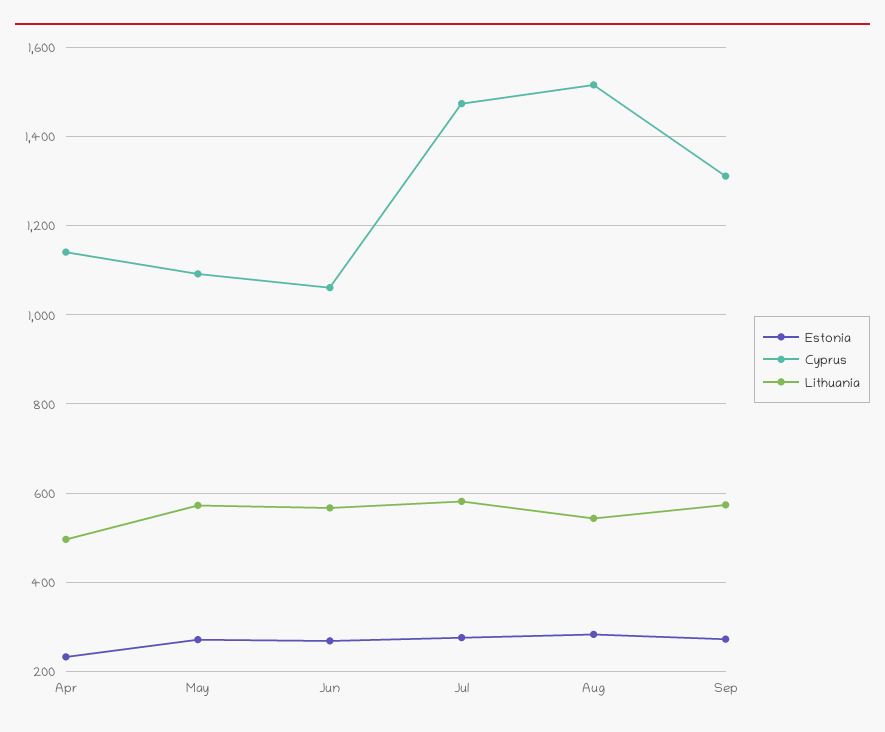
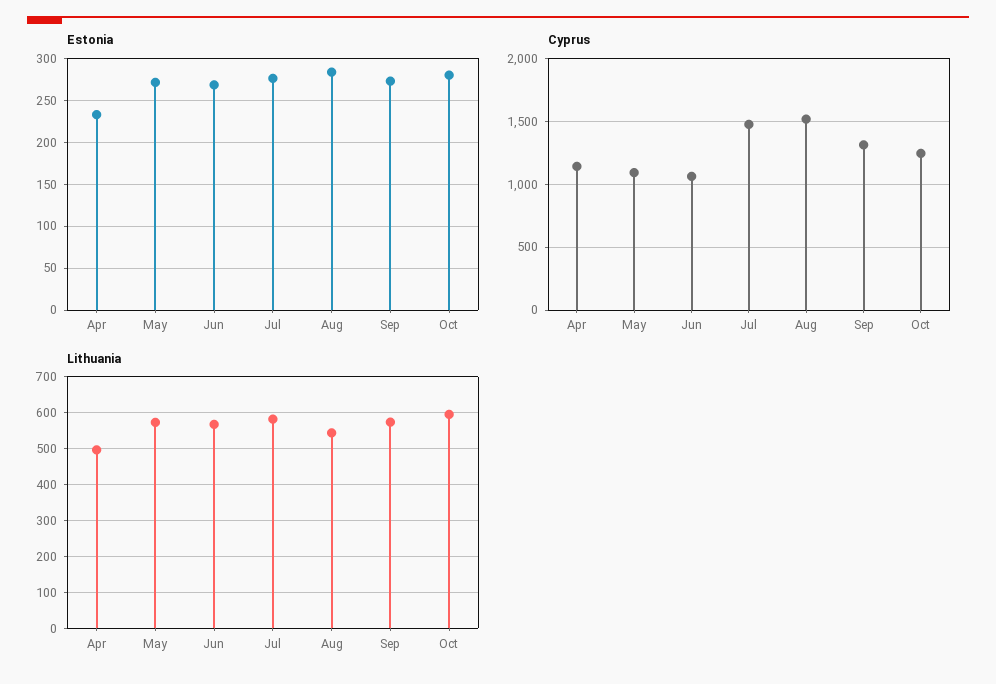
Estonia, Oct: none -> 280
Cyprus, Oct: none -> 1250
Lithuania, Oct: none -> 600

